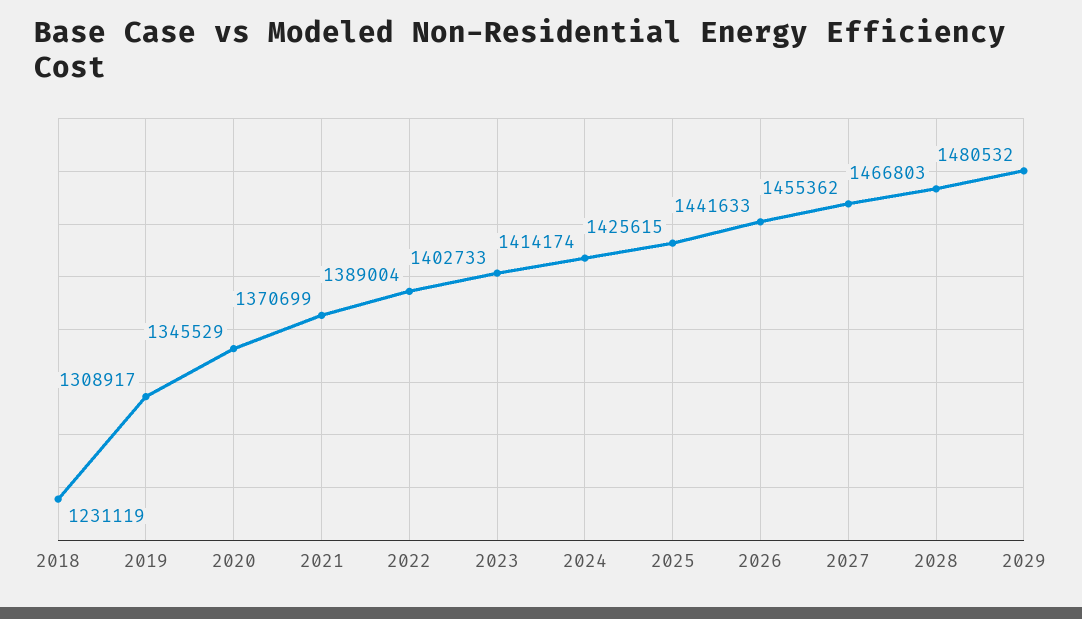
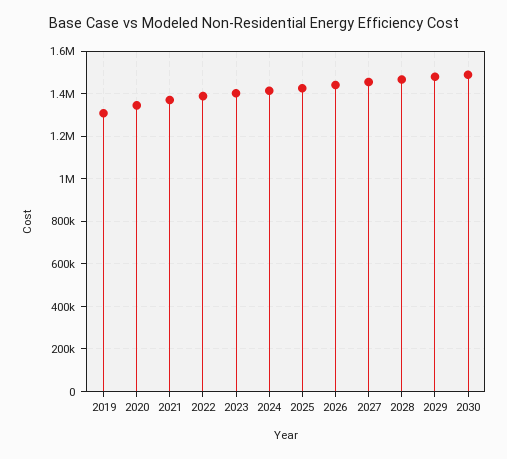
2018: 1231119 -> none
2030: none -> 1500000

